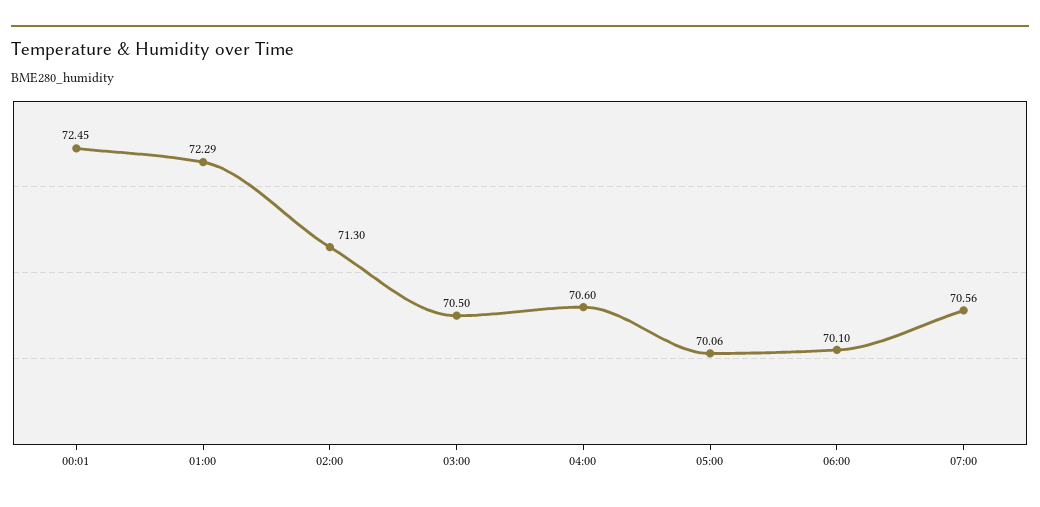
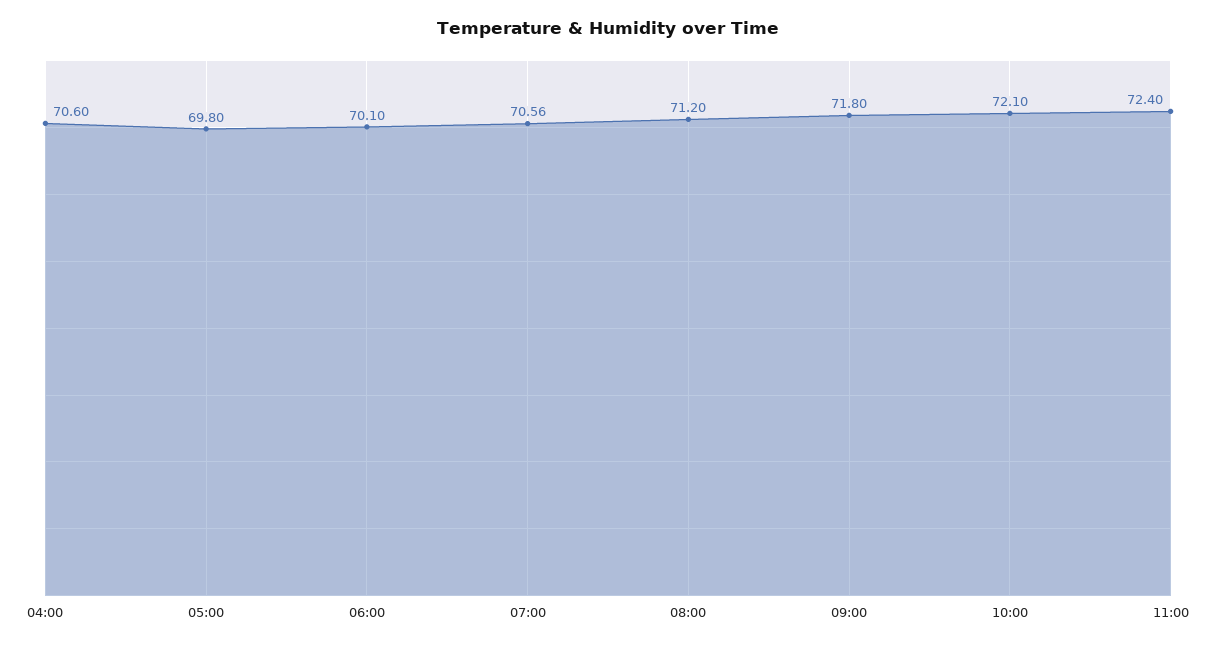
00:01: 72.45 -> none
01:00: 72.29 -> none
02:00: 71.3 -> none
03:00: 70.5 -> none
05:00: 70.06 -> 69.8
08:00: none -> 71.2
09:00: none -> 71.8
10:00: none -> 72.1
11:00: none -> 72.4

